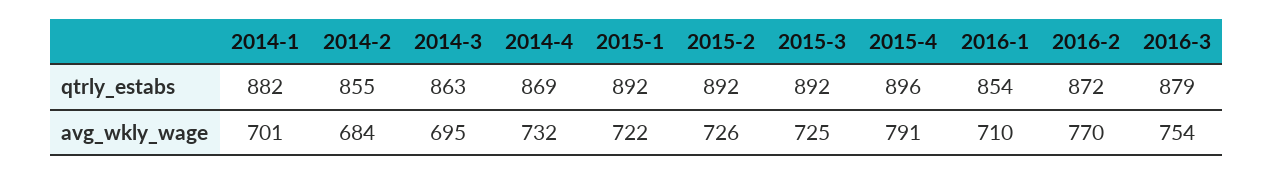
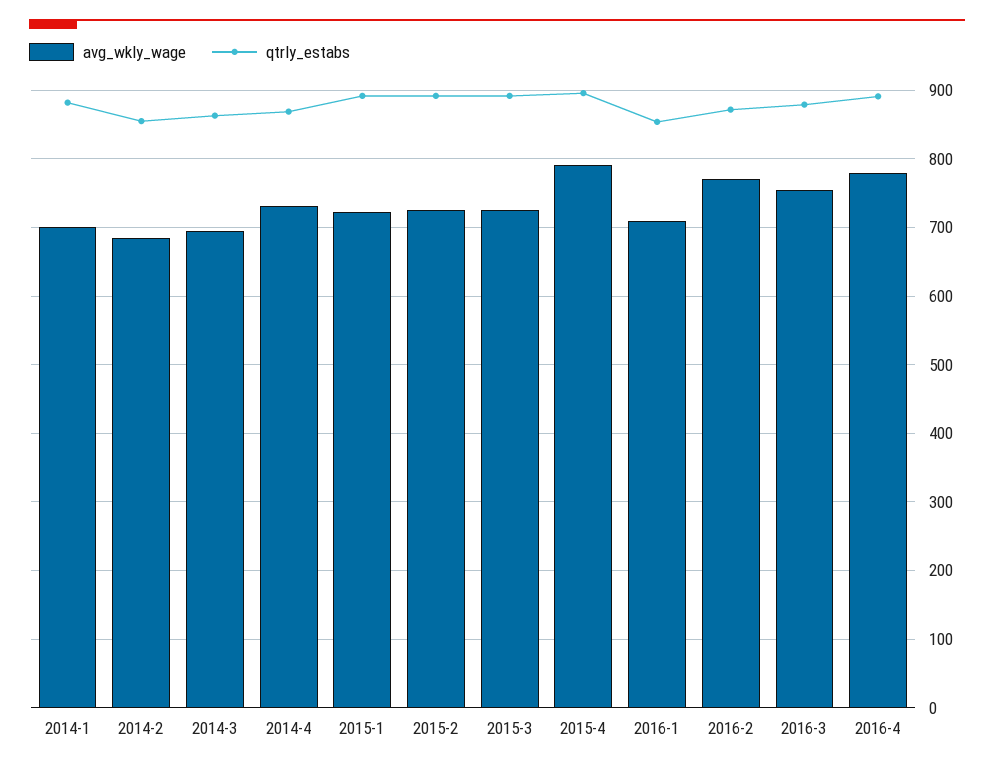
avg_wkly_wage, 2016-4: none -> 780
qtrly_estabs, 2016-4: none -> 890

